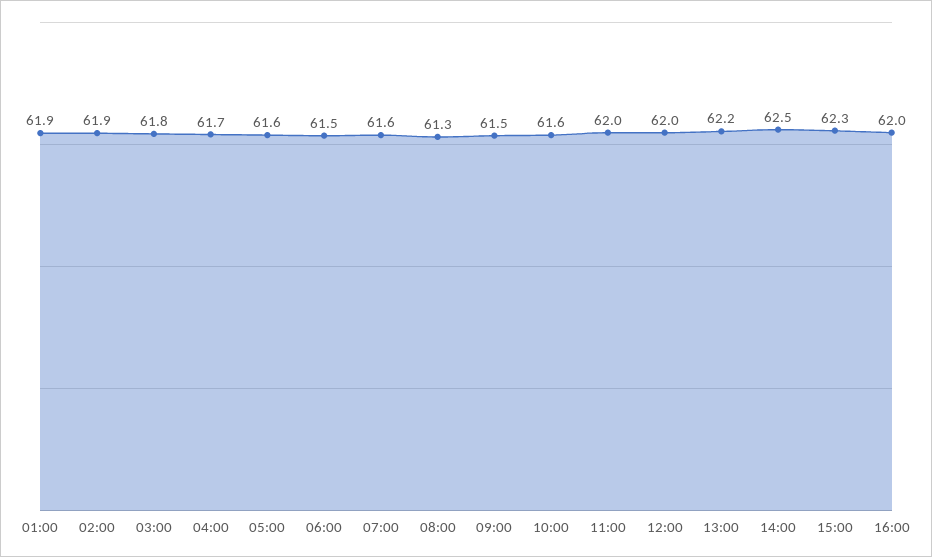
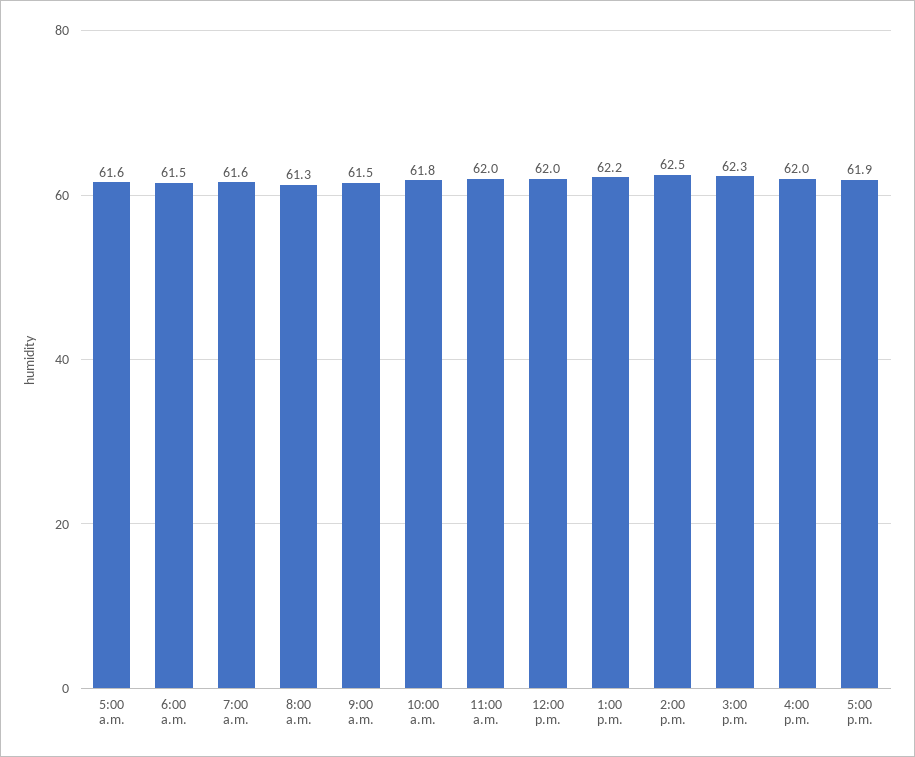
01:00: 61.9 -> none
02:00: 61.9 -> none
03:00: 61.8 -> none
04:00: 61.7 -> none
10:00: 61.6 -> 61.8
5:00 p.m.: none -> 61.9

